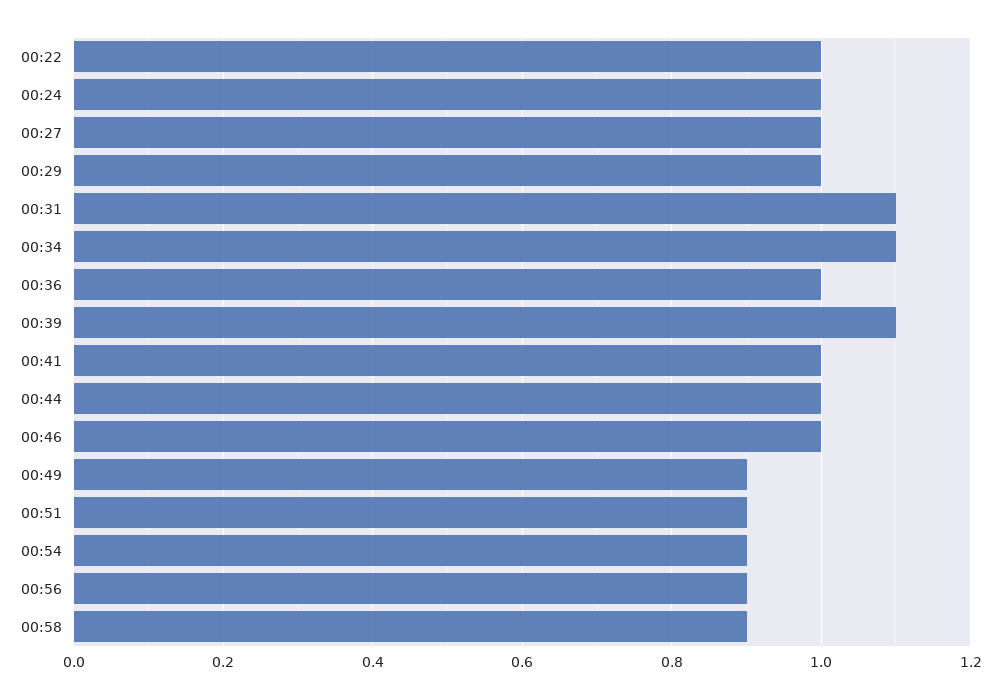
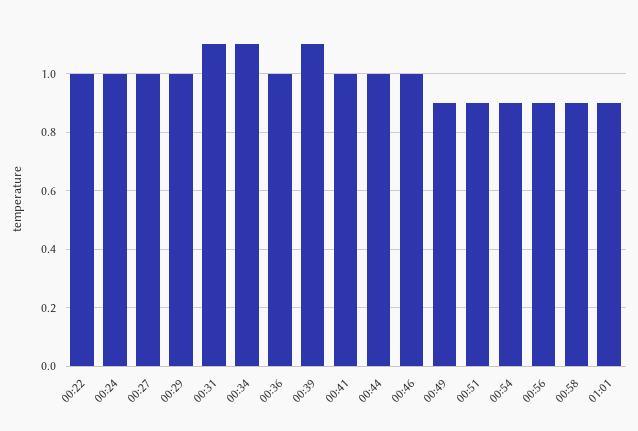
01:01: none -> 0.9

